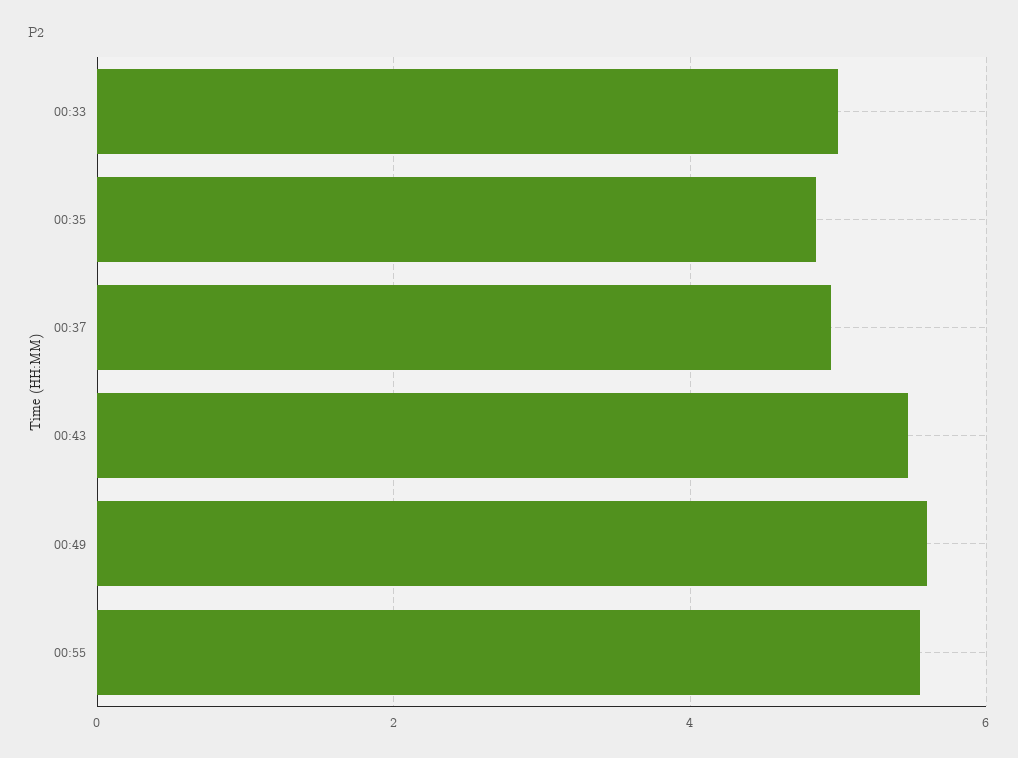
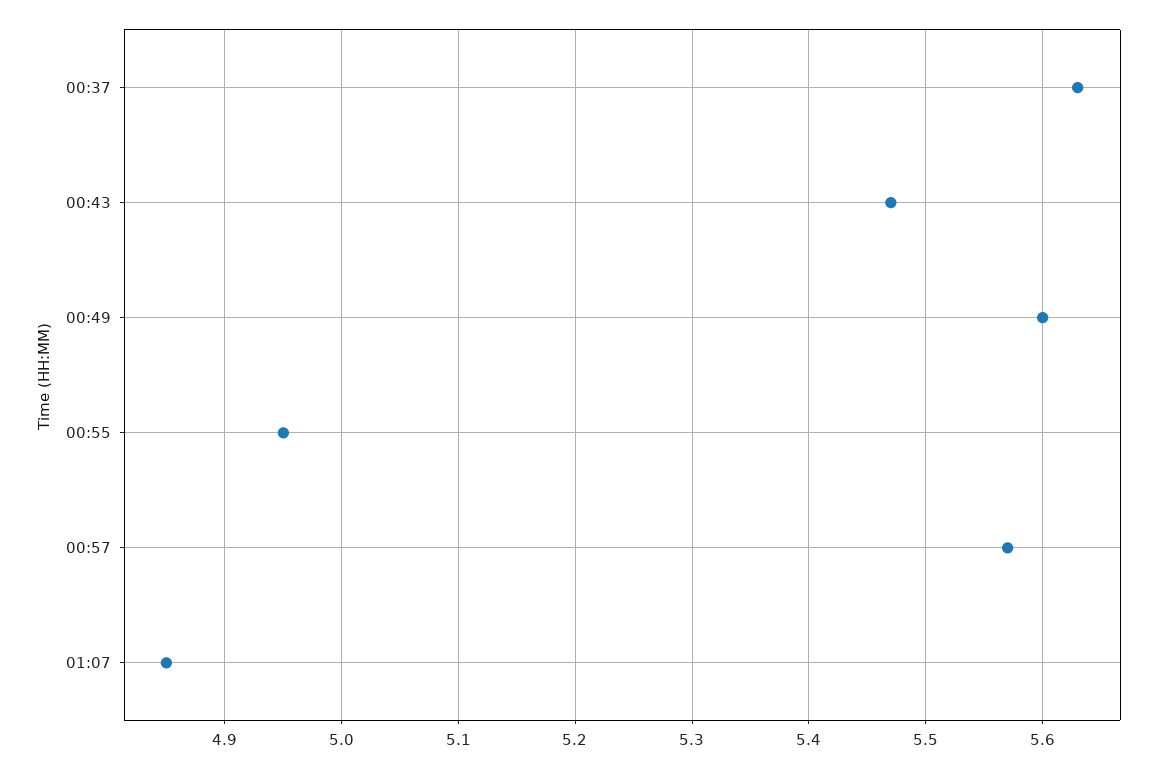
00:33: 5 -> none
00:35: 4.8 -> none
00:37: 5 -> 5.63
00:55: 5.6 -> 4.95
00:57: none -> 5.57
01:07: none -> 4.85

